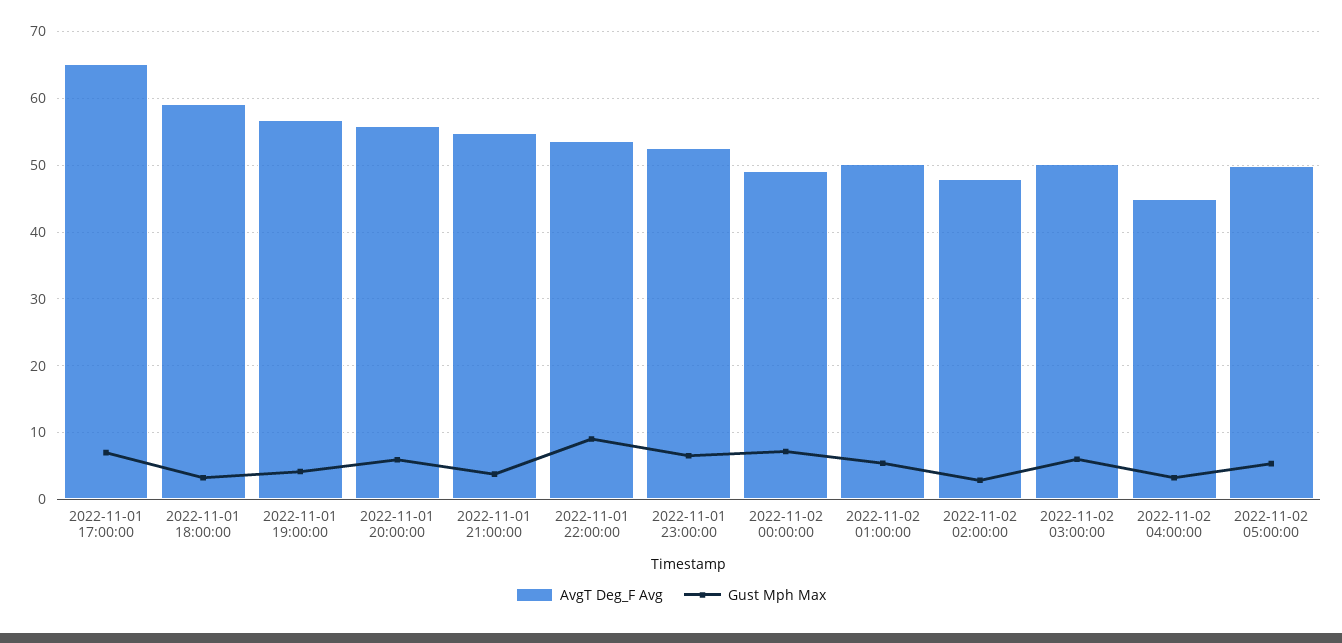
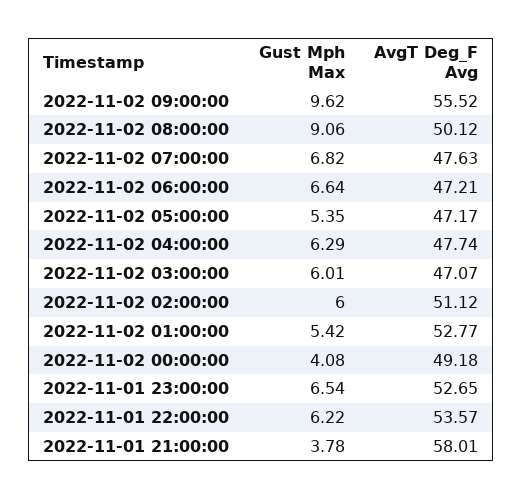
AvgT Deg_F Avg, 2022-11-01 17:00:00: 65 -> none
Gust Mph Max, 2022-11-01 17:00:00: 7 -> none
AvgT Deg_F Avg, 2022-11-01 18:00:00: 59 -> none
Gust Mph Max, 2022-11-01 18:00:00: 3 -> none
AvgT Deg_F Avg, 2022-11-01 19:00:00: 57 -> none
Gust Mph Max, 2022-11-01 19:00:00: 4 -> none
AvgT Deg_F Avg, 2022-11-01 20:00:00: 56 -> none
Gust Mph Max, 2022-11-01 20:00:00: 6 -> none
AvgT Deg_F Avg, 2022-11-01 21:00:00: 55 -> 58.01
Gust Mph Max, 2022-11-01 22:00:00: 9 -> 6.22
Gust Mph Max, 2022-11-02 00:00:00: 7 -> 4.08
AvgT Deg_F Avg, 2022-11-02 01:00:00: 50 -> 52.77
AvgT Deg_F Avg, 2022-11-02 02:00:00: 48 -> 51.12
Gust Mph Max, 2022-11-02 02:00:00: 3 -> 6
AvgT Deg_F Avg, 2022-11-02 03:00:00: 50 -> 47.07
AvgT Deg_F Avg, 2022-11-02 04:00:00: 45 -> 47.74
Gust Mph Max, 2022-11-02 04:00:00: 3 -> 6.29
AvgT Deg_F Avg, 2022-11-02 05:00:00: 50 -> 47.17
Gust Mph Max, 2022-11-02 09:00:00: none -> 9.62
AvgT Deg_F Avg, 2022-11-02 09:00:00: none -> 55.52
Gust Mph Max, 2022-11-02 08:00:00: none -> 9.06
AvgT Deg_F Avg, 2022-11-02 08:00:00: none -> 50.12
Gust Mph Max, 2022-11-02 07:00:00: none -> 6.82
AvgT Deg_F Avg, 2022-11-02 07:00:00: none -> 47.63
Gust Mph Max, 2022-11-02 06:00:00: none -> 6.64
AvgT Deg_F Avg, 2022-11-02 06:00:00: none -> 47.21

